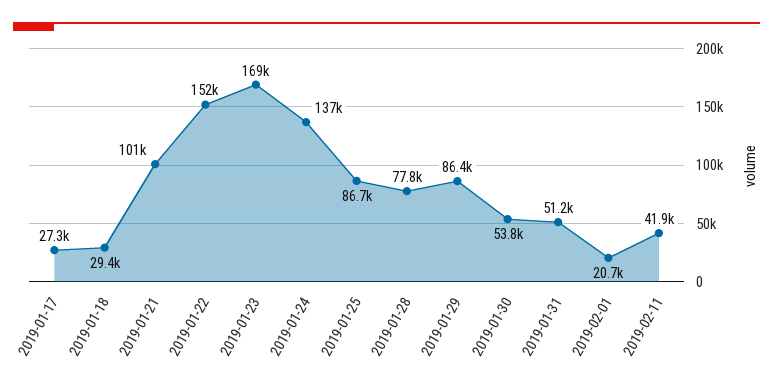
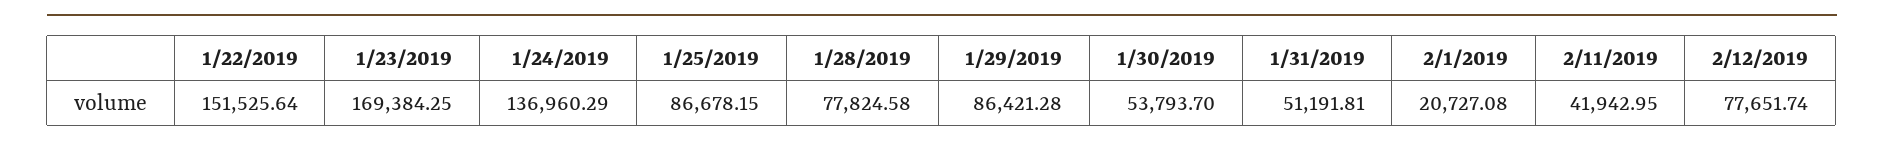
2019-01-17: 27300 -> none
2019-01-18: 29400 -> none
2019-01-21: 101000 -> none
2/12/2019: none -> 77651.74

